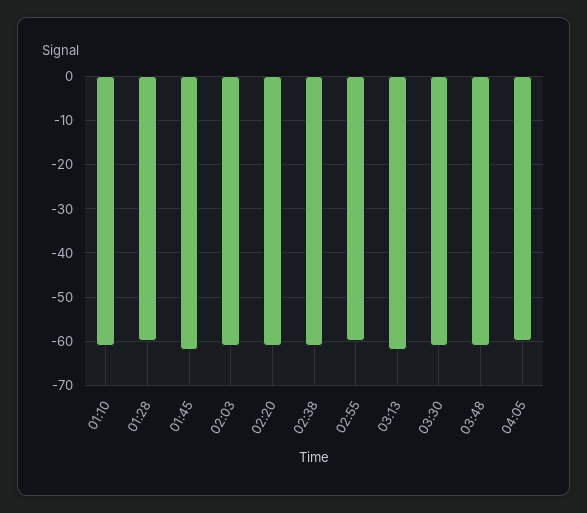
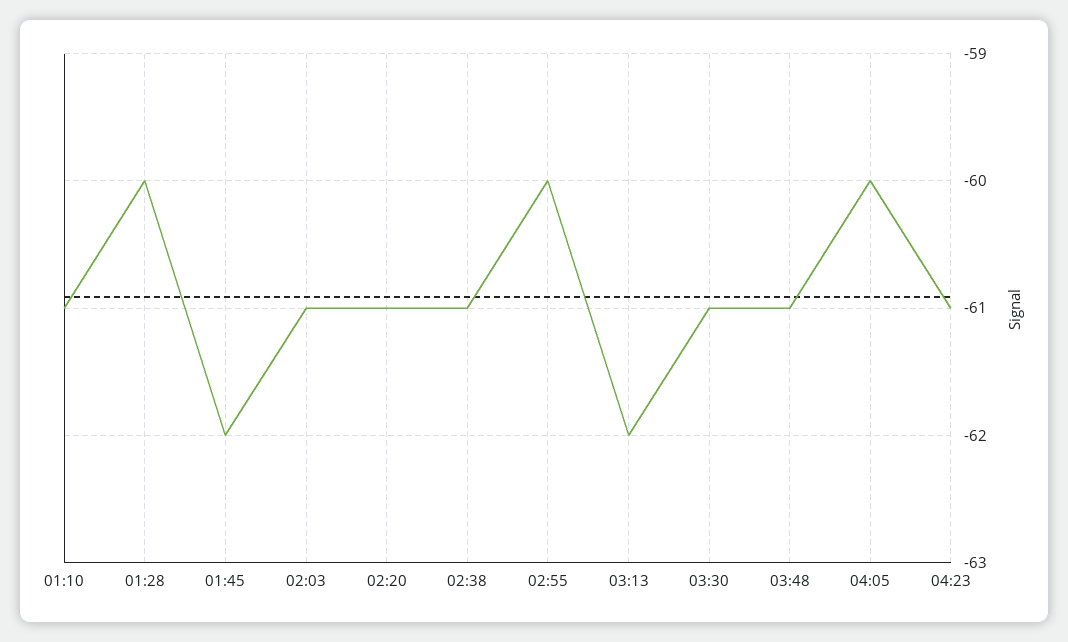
04:23: none -> -61

